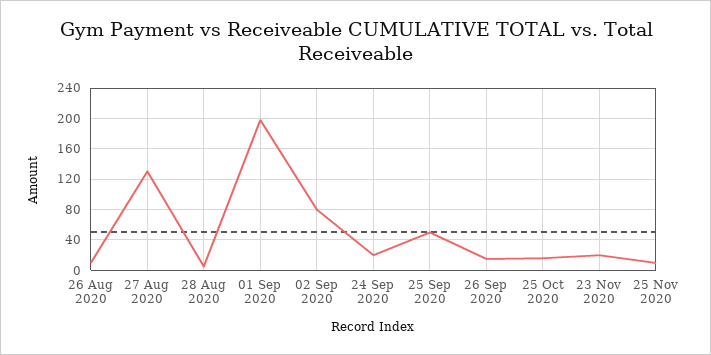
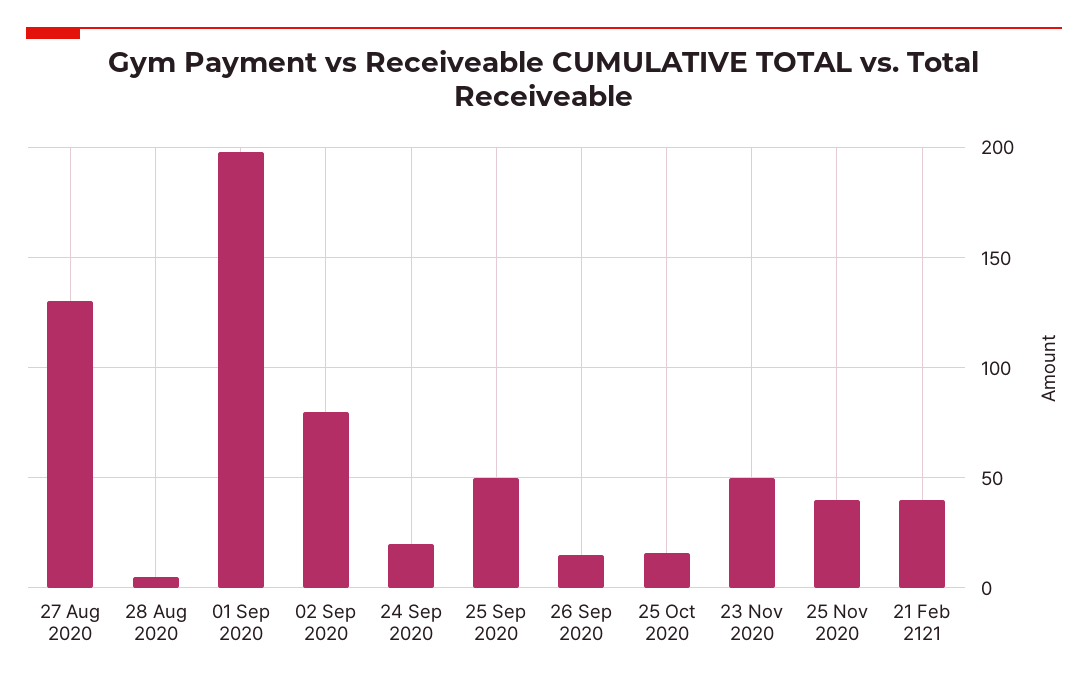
26 Aug 2020: 10 -> none
23 Nov 2020: 20 -> 50
25 Nov 2020: 10 -> 40
21 Feb 2121: none -> 40

